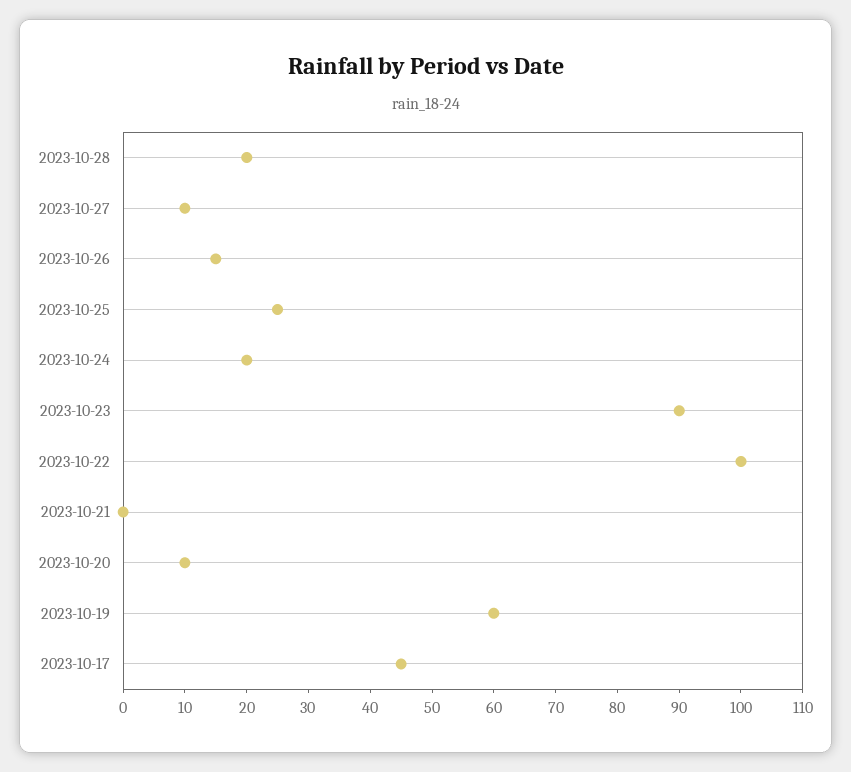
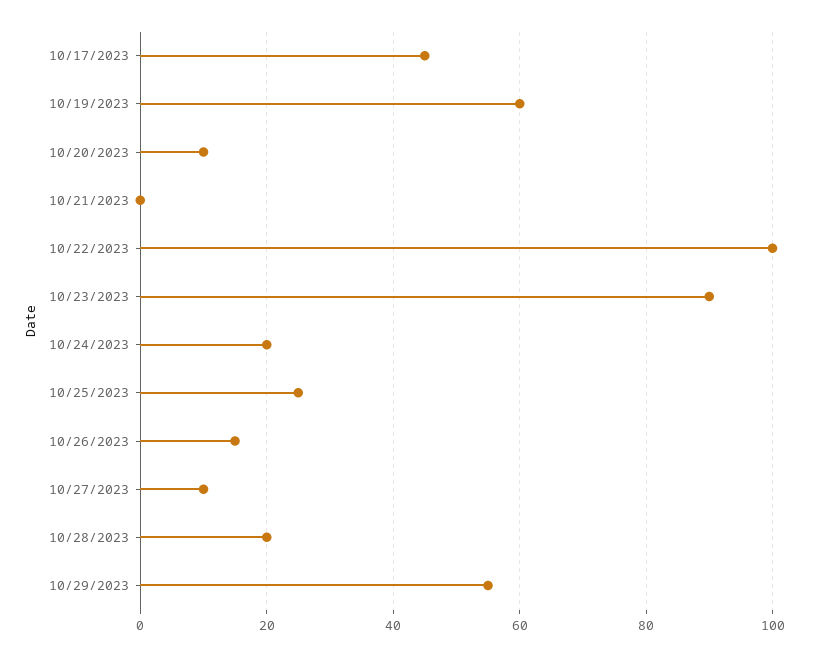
10/29/2023: none -> 55

